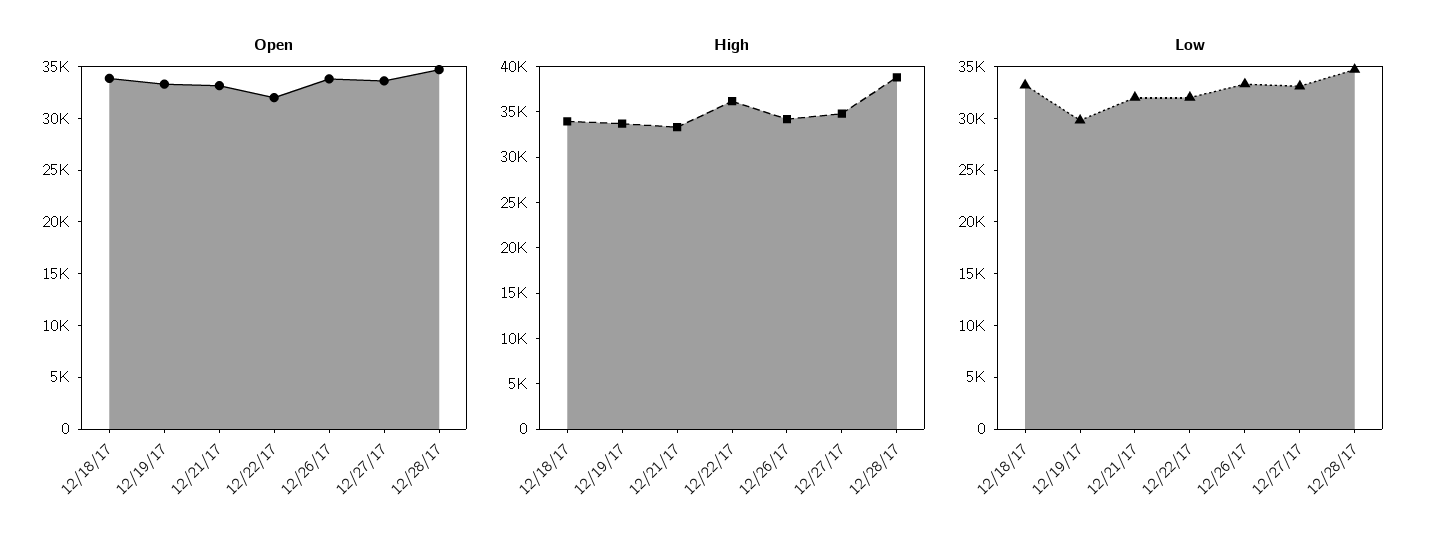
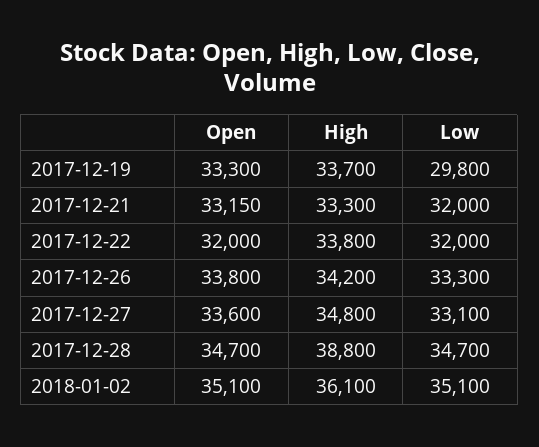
Open, 12/18/17: 34000 -> none
High, 12/18/17: 34000 -> none
High, 12/22/17: 36000 -> 33800
Low, 12/18/17: 33000 -> none
Open, 2018-01-02: none -> 35100
High, 2018-01-02: none -> 36100
Low, 2018-01-02: none -> 35100

